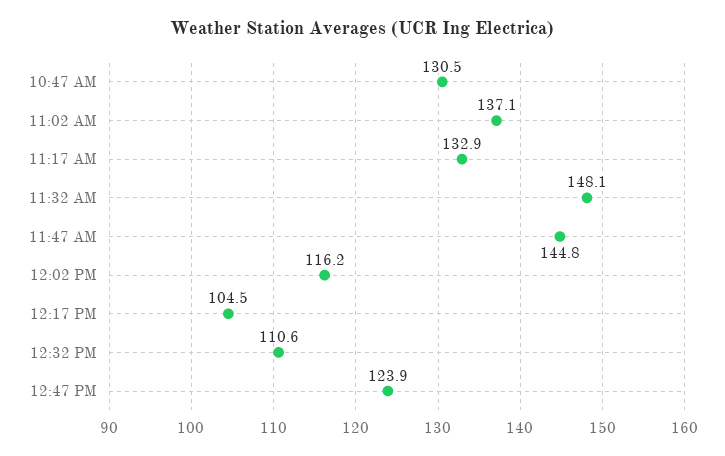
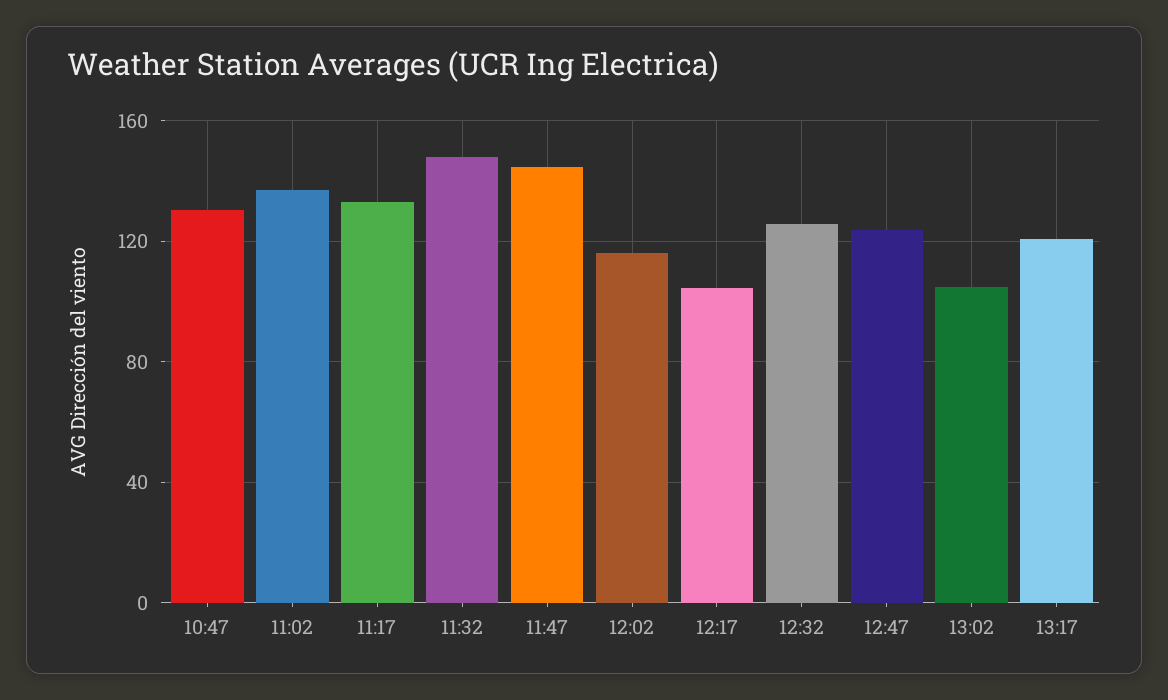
12:32 PM: 110.6 -> 125
13:02: none -> 105
13:17: none -> 120

